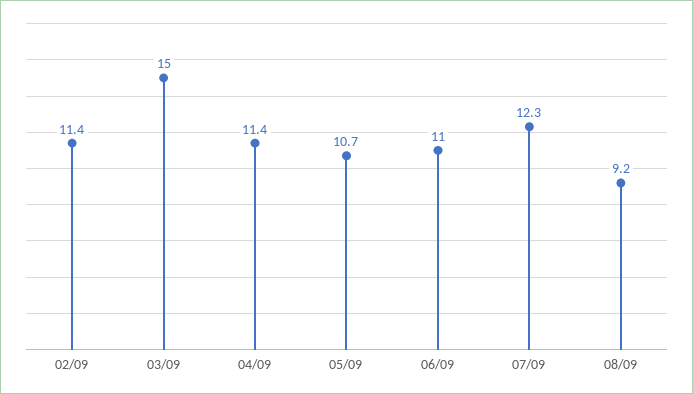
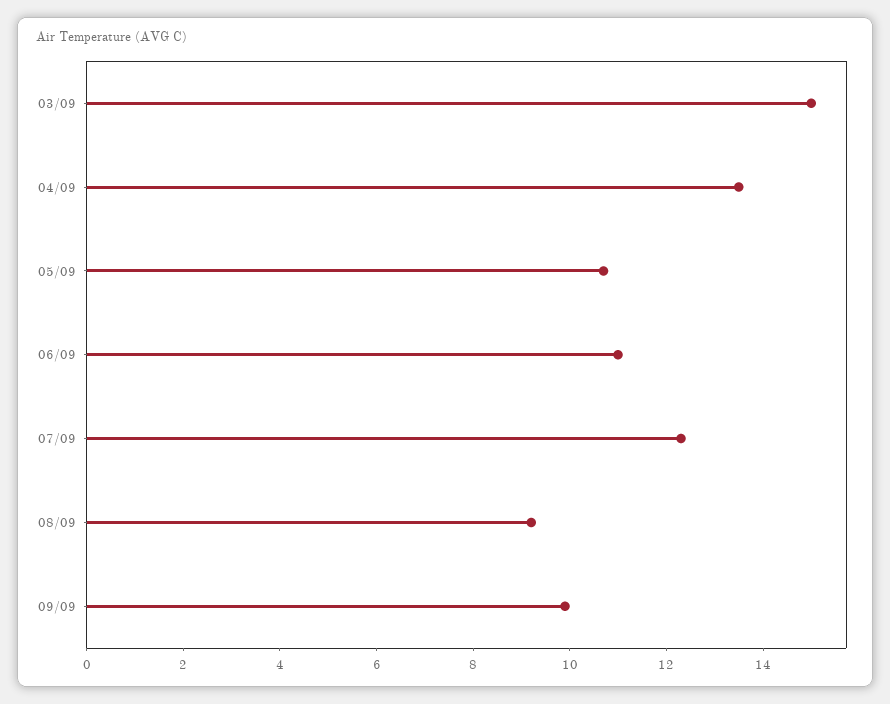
02/09: 11.4 -> none
04/09: 11.4 -> 13.5
09/09: none -> 10

